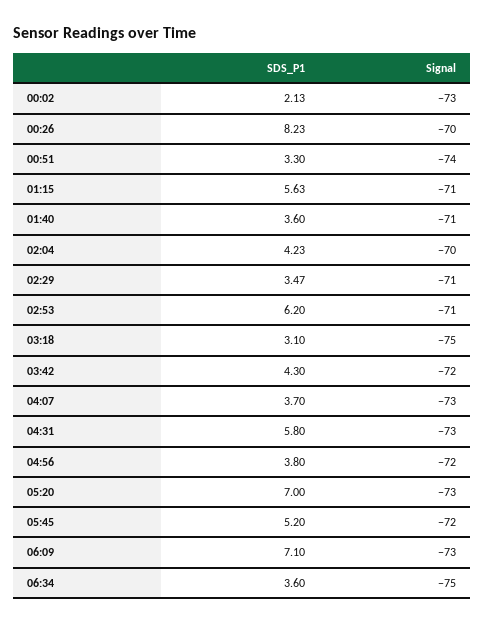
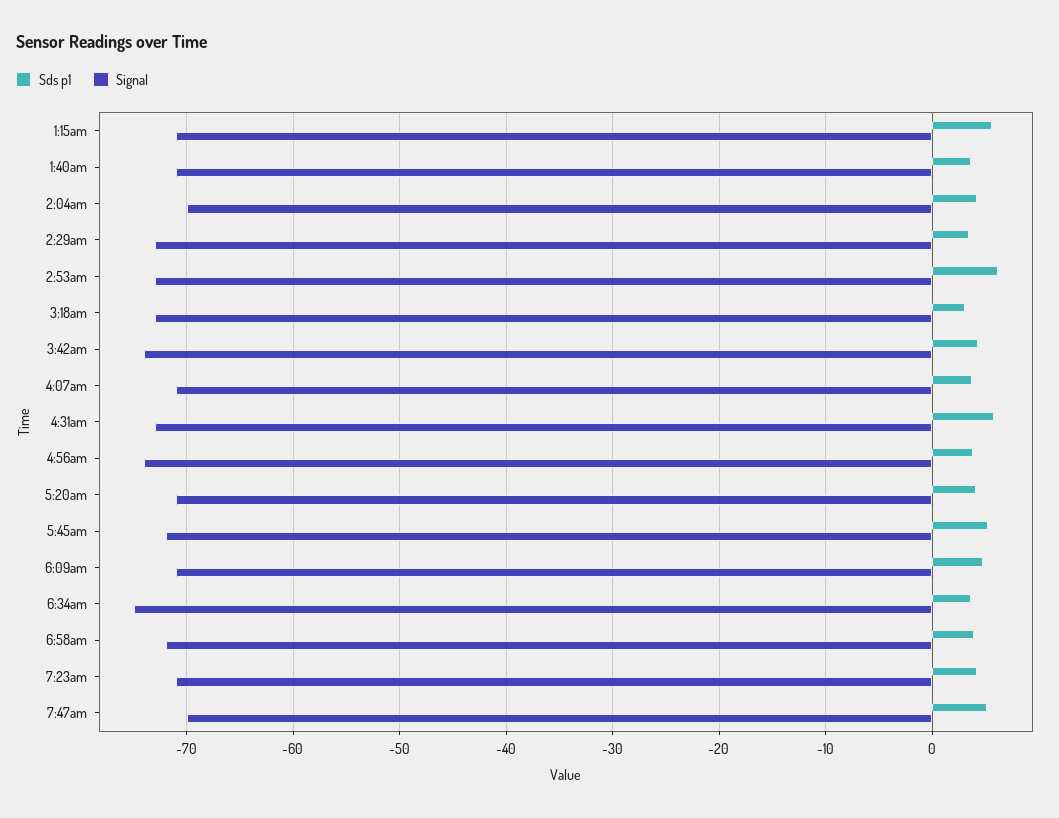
SDS_P1, 00:02: 2.13 -> none
Signal, 00:02: -73 -> none
SDS_P1, 00:26: 8.23 -> none
Signal, 00:26: -70 -> none
SDS_P1, 00:51: 3.3 -> none
Signal, 00:51: -74 -> none
Signal, 02:29: -71 -> -73
Signal, 02:53: -71 -> -73
Signal, 03:18: -75 -> -73
Signal, 03:42: -72 -> -74
Signal, 04:07: -73 -> -71
Signal, 04:56: -72 -> -74
SDS_P1, 05:20: 7 -> 4
Signal, 05:20: -73 -> -71
SDS_P1, 06:09: 7.1 -> 5
Signal, 06:09: -73 -> -71
SDS_P1, 6:58am: none -> 4
Signal, 6:58am: none -> -72
SDS_P1, 7:23am: none -> 4
Signal, 7:23am: none -> -71
SDS_P1, 7:47am: none -> 5
Signal, 7:47am: none -> -70

